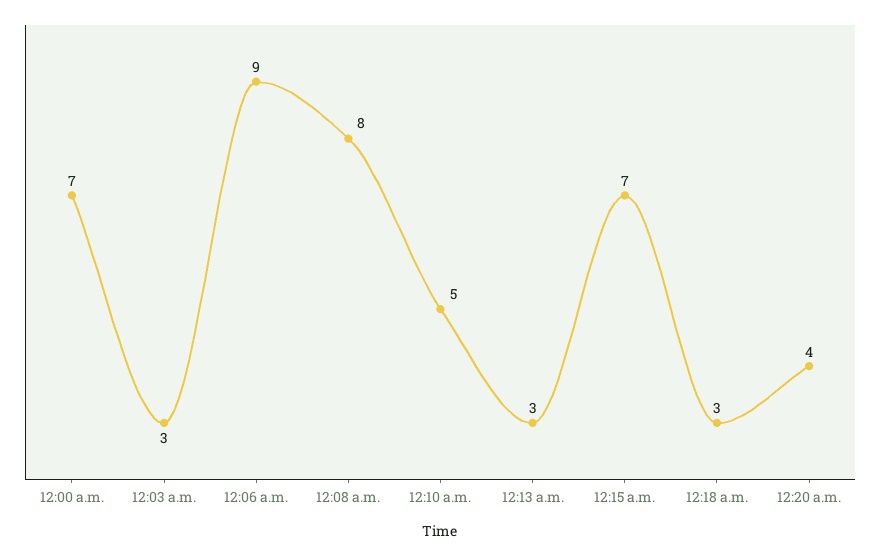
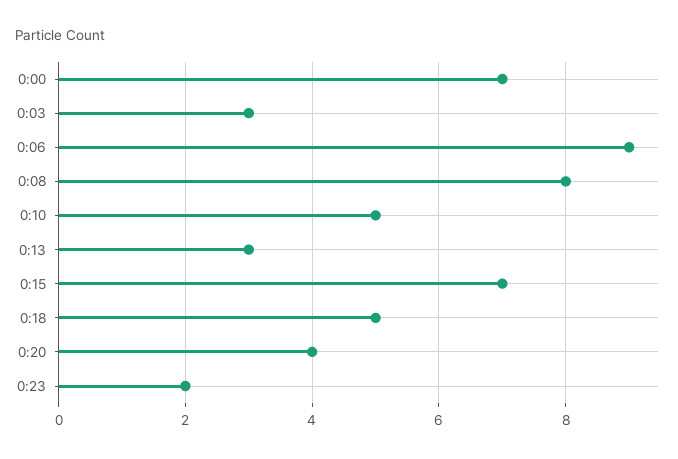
12:18 a.m.: 3 -> 5
0:23: none -> 2

